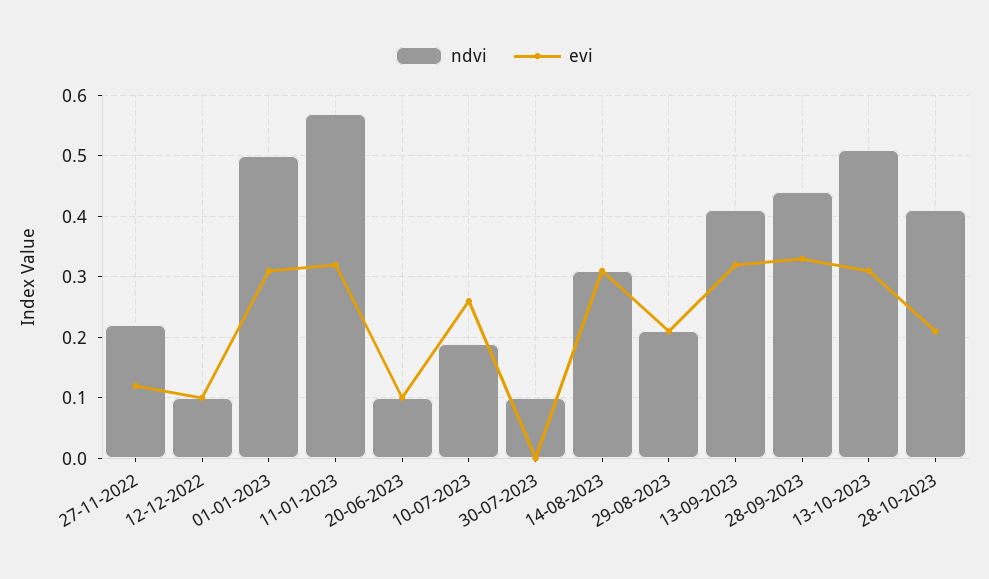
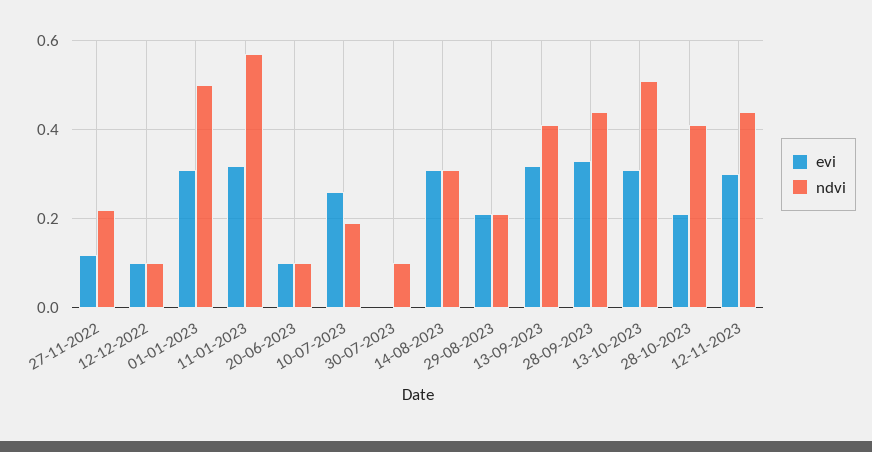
evi, 12-11-2023: none -> 0.3
ndvi, 12-11-2023: none -> 0.45

